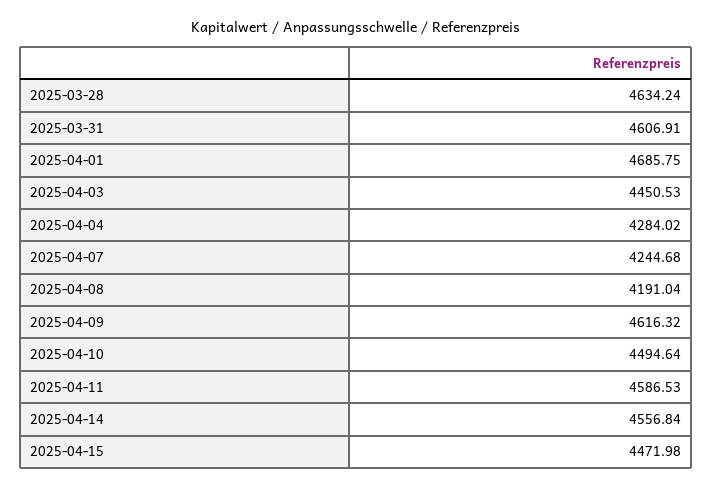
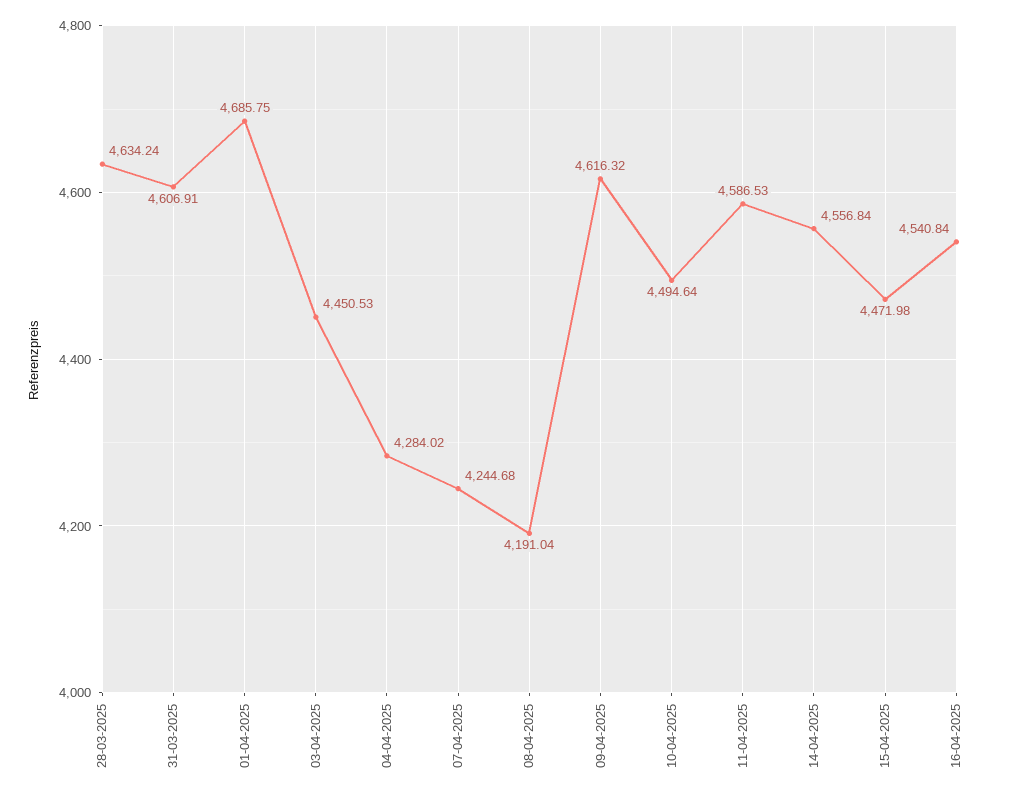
16-04-2025: none -> 4540.84

